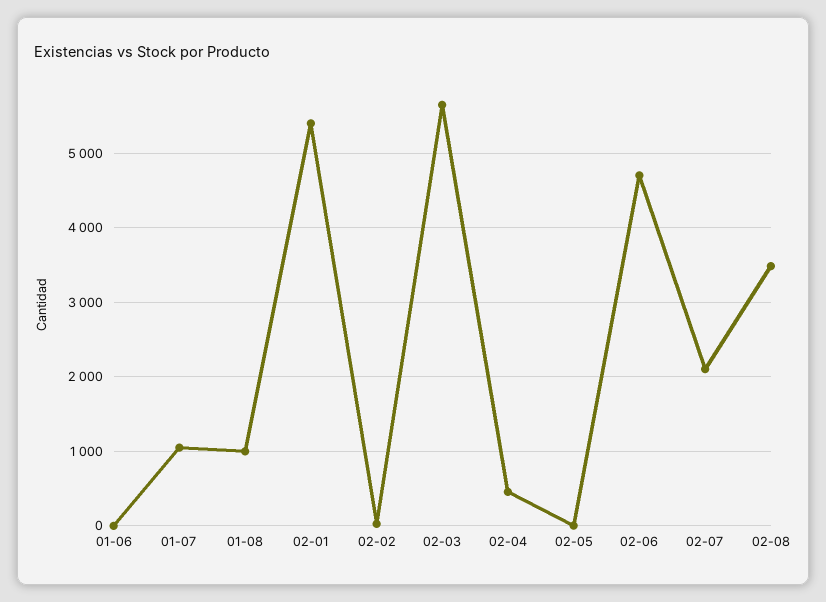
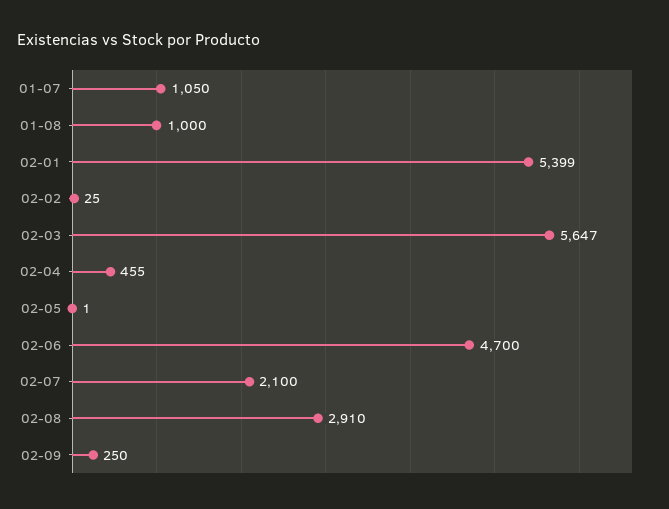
01-06: 0 -> none
02-08: 3500 -> 2910
02-09: none -> 250

